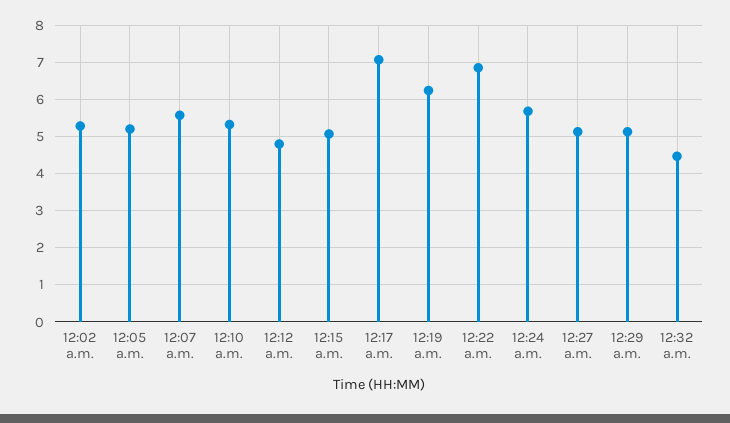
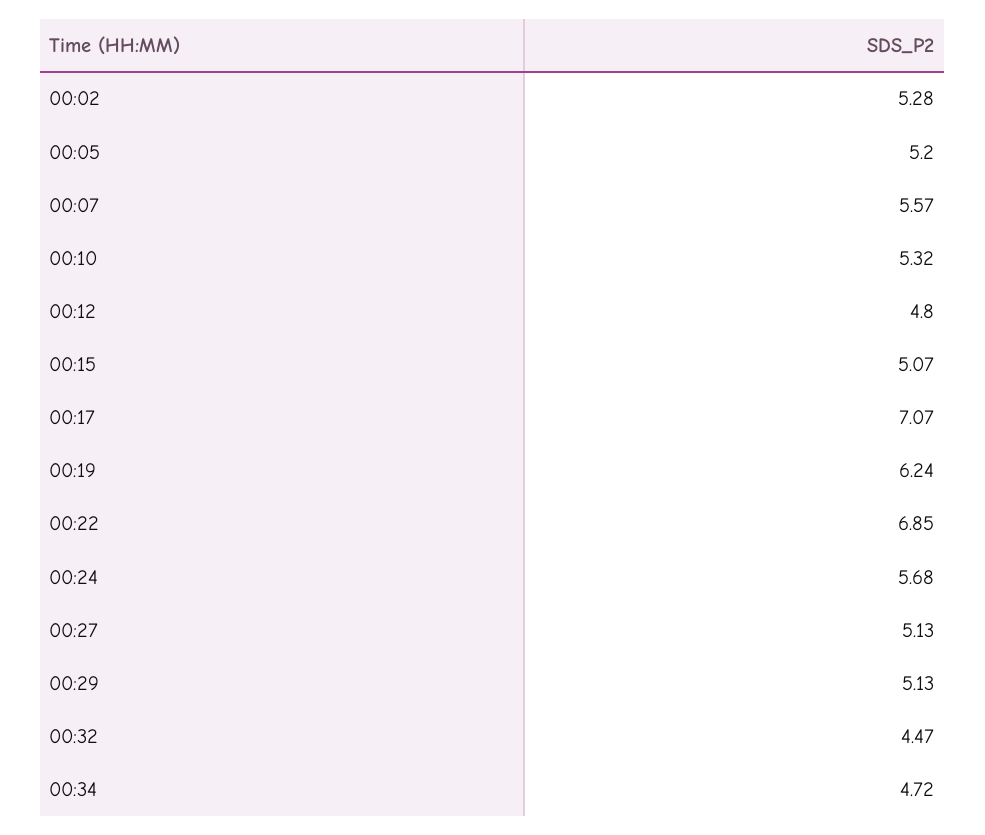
00:34: none -> 4.72

